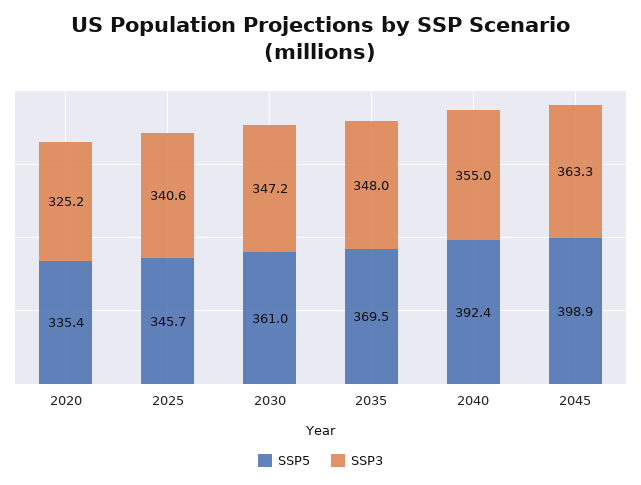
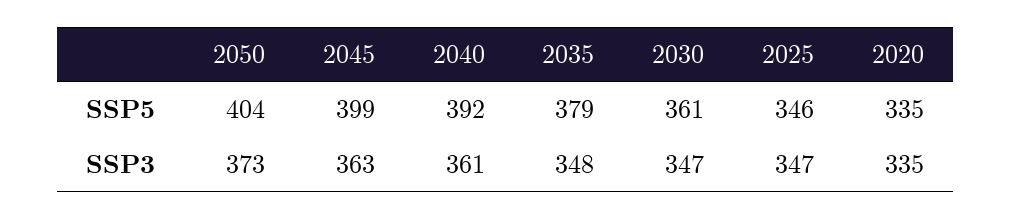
SSP3, 2020: 325.2 -> 335
SSP3, 2025: 340.6 -> 347
SSP5, 2035: 369.5 -> 379
SSP3, 2040: 355 -> 361
SSP5, 2050: none -> 404
SSP3, 2050: none -> 373

